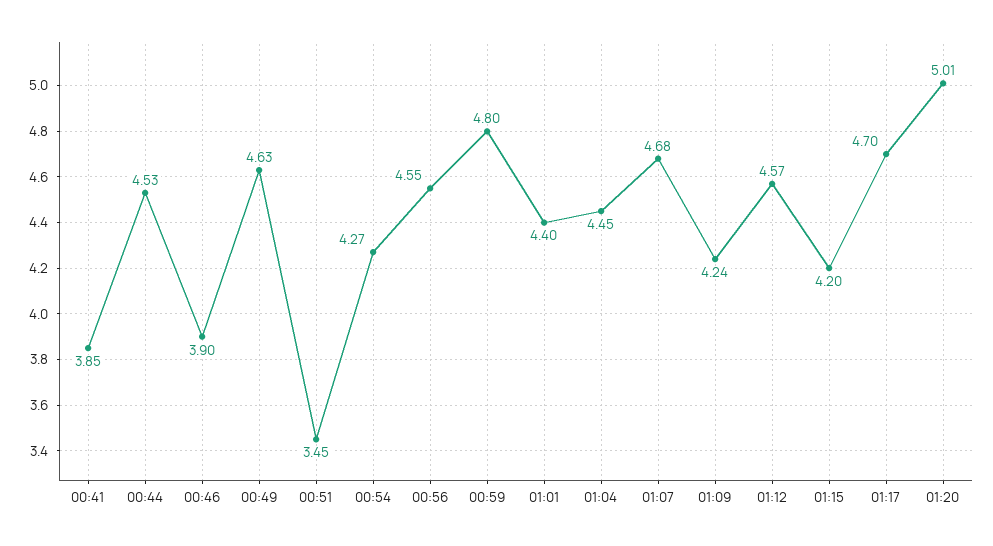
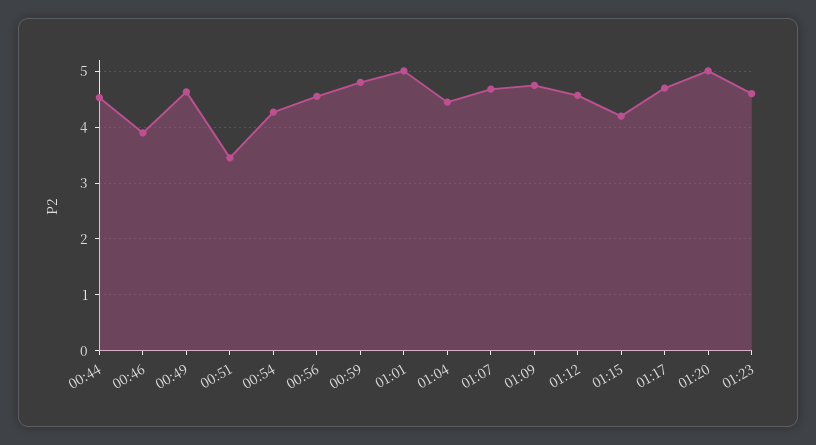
00:41: 3.85 -> none
01:01: 4.4 -> 5
01:09: 4.24 -> 4.8
01:23: none -> 4.6

